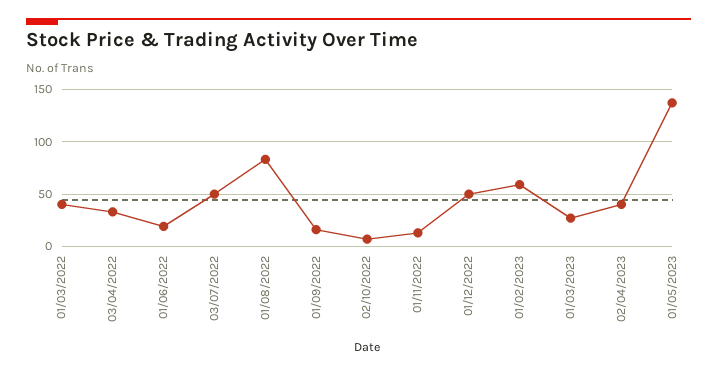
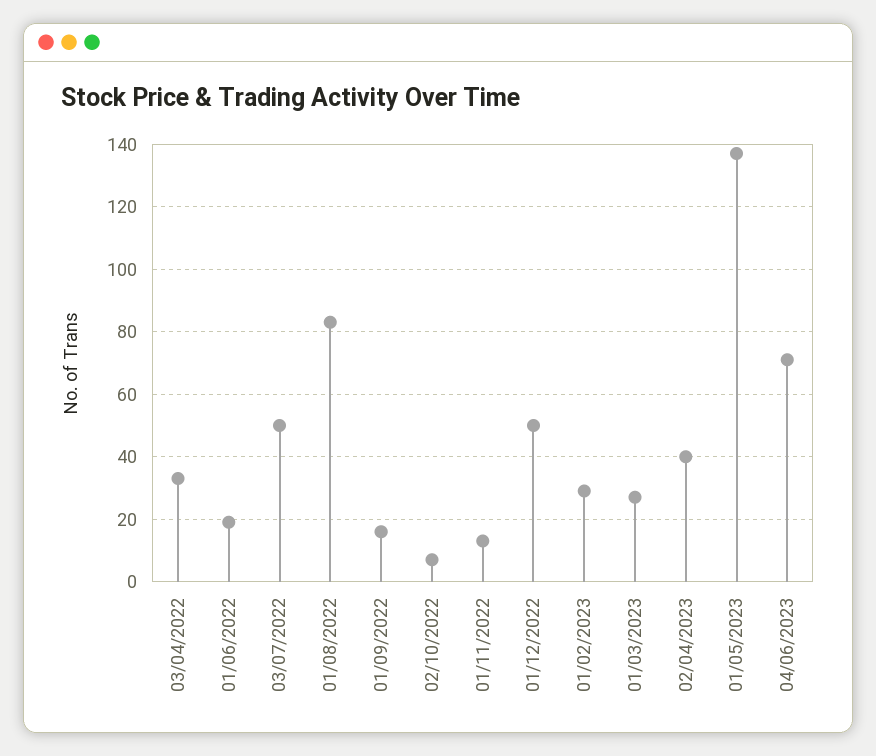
01/03/2022: 40 -> none
01/02/2023: 60 -> 30
04/06/2023: none -> 70

